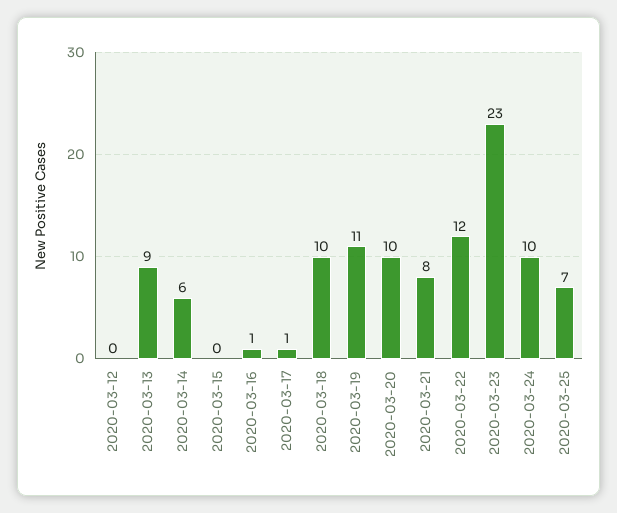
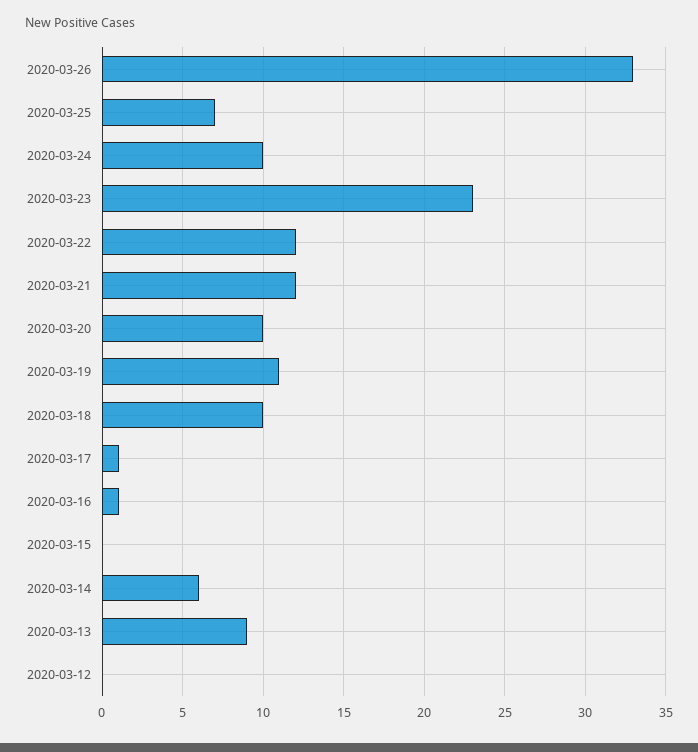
2020-03-21: 8 -> 12
2020-03-26: none -> 33

